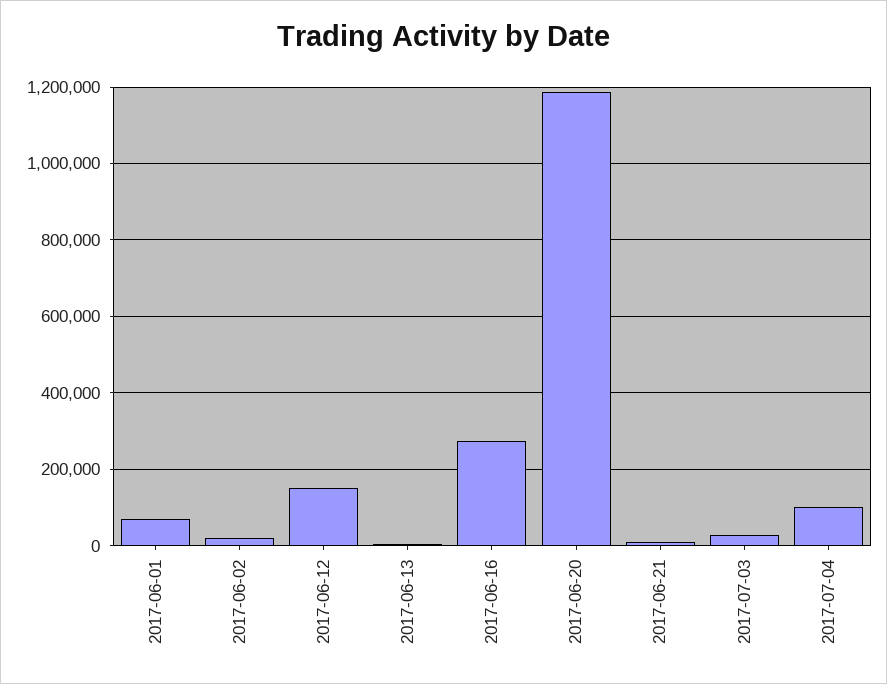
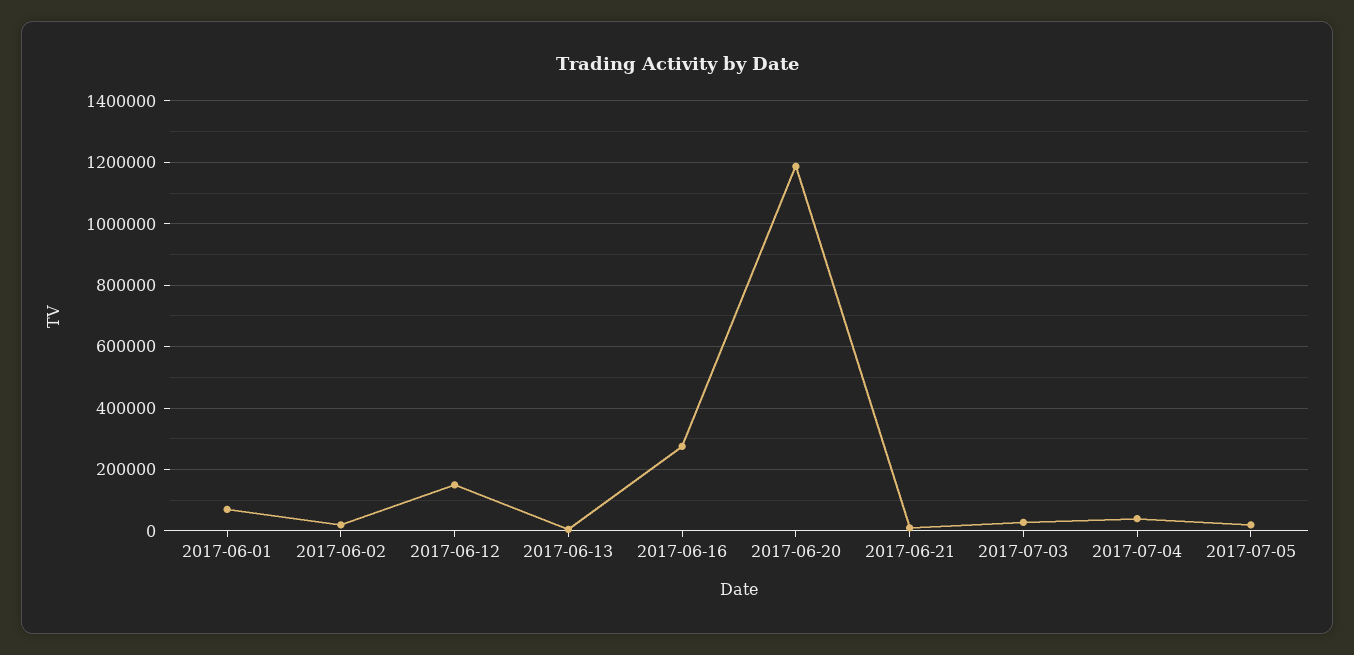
2017-07-04: 100000 -> 40000
2017-07-05: none -> 20000

